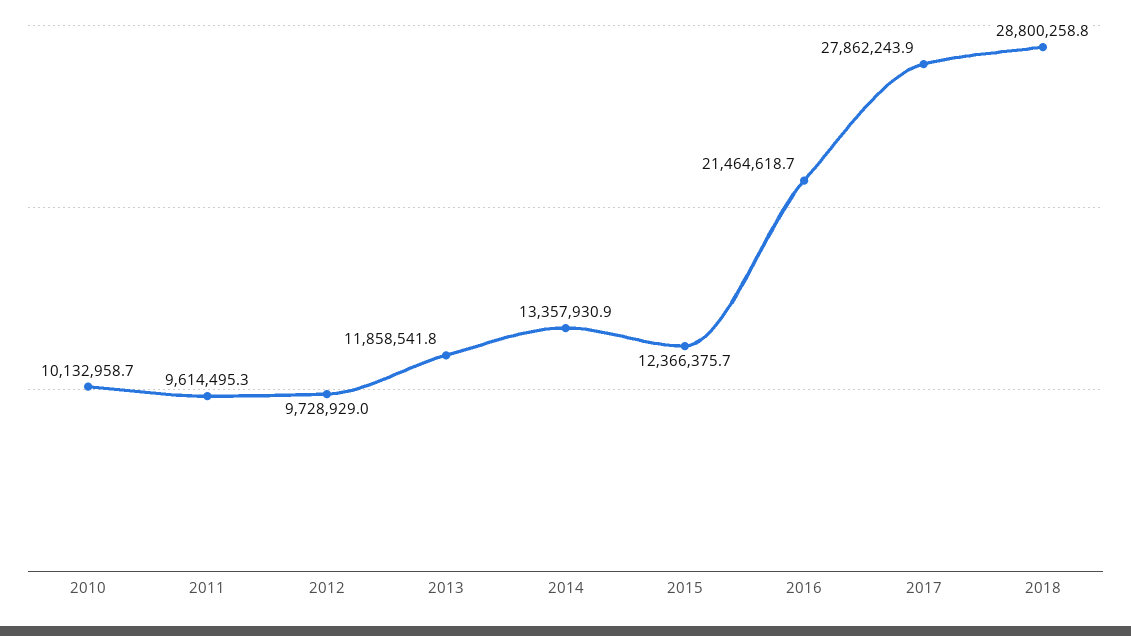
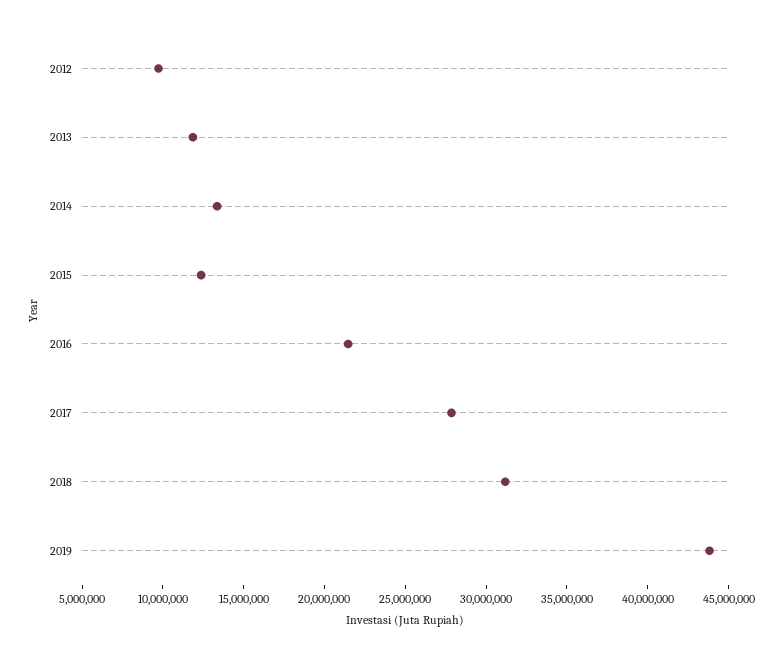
2010: 10132958.7 -> none
2011: 9614495.3 -> none
2018: 28800258.8 -> 31000000
2019: none -> 44000000

